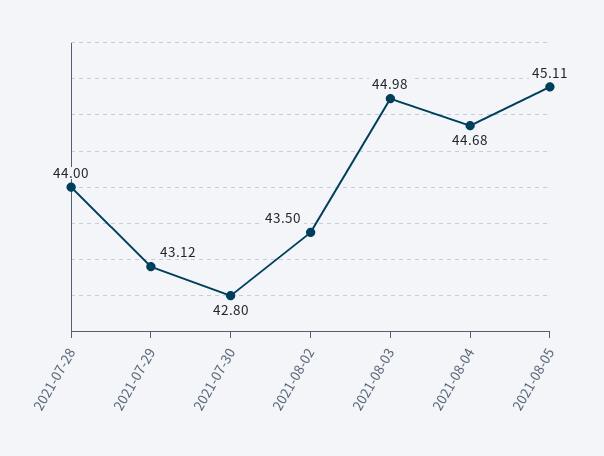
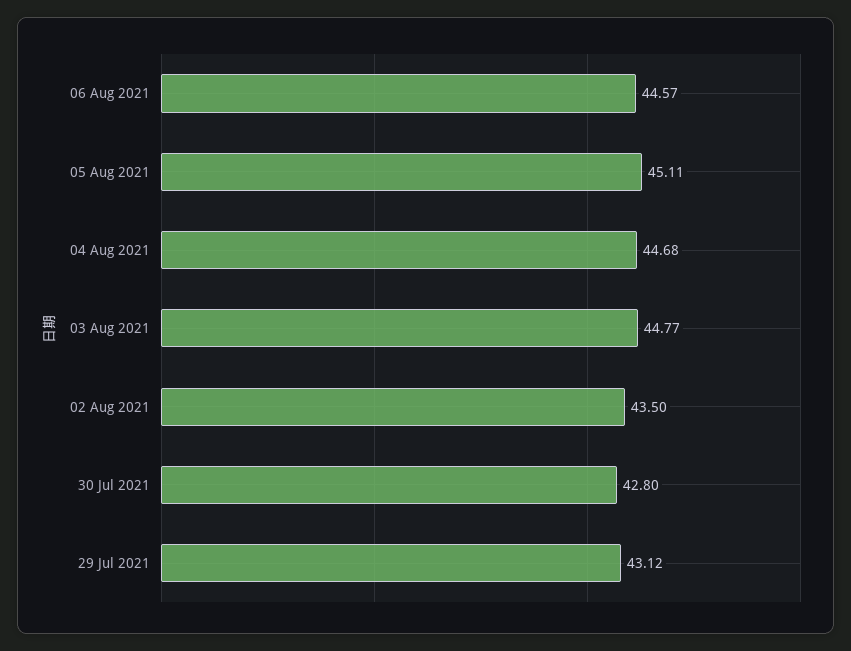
2021-07-28: 44 -> none
2021-08-03: 44.98 -> 44.77
06 Aug 2021: none -> 44.57

